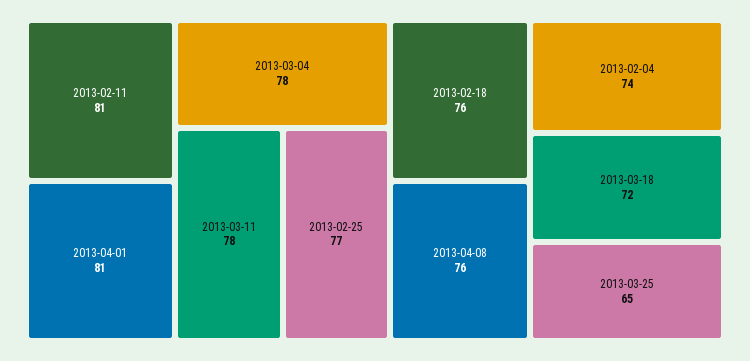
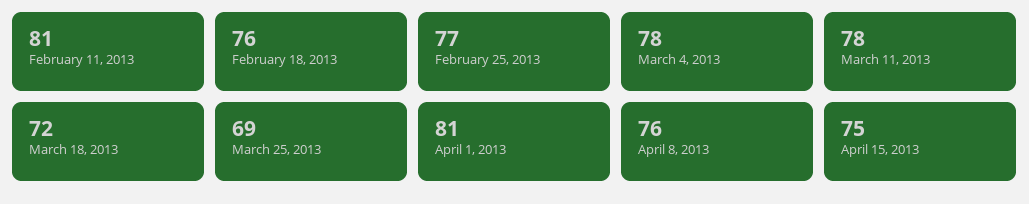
2013-02-04: 74 -> none
2013-03-25: 65 -> 69
April 15, 2013: none -> 75

